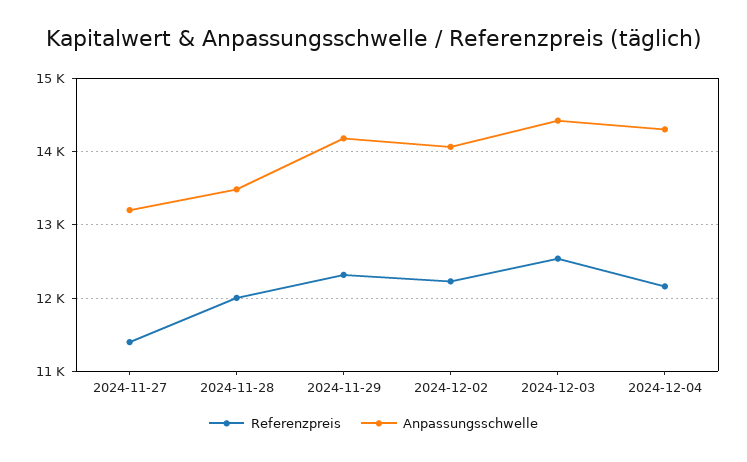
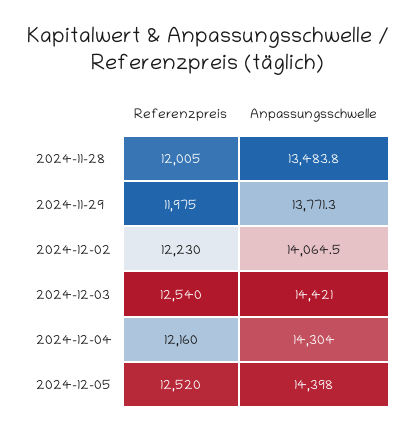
Referenzpreis, 2024-11-27: 11400 -> none
Anpassungsschwelle, 2024-11-27: 13200 -> none
Referenzpreis, 2024-11-29: 12300 -> 11975
Anpassungsschwelle, 2024-11-29: 14200 -> 13771.3
Referenzpreis, 2024-12-05: none -> 12520
Anpassungsschwelle, 2024-12-05: none -> 14398

